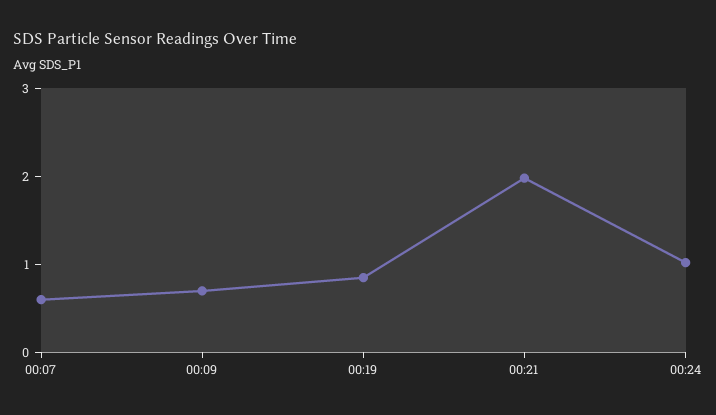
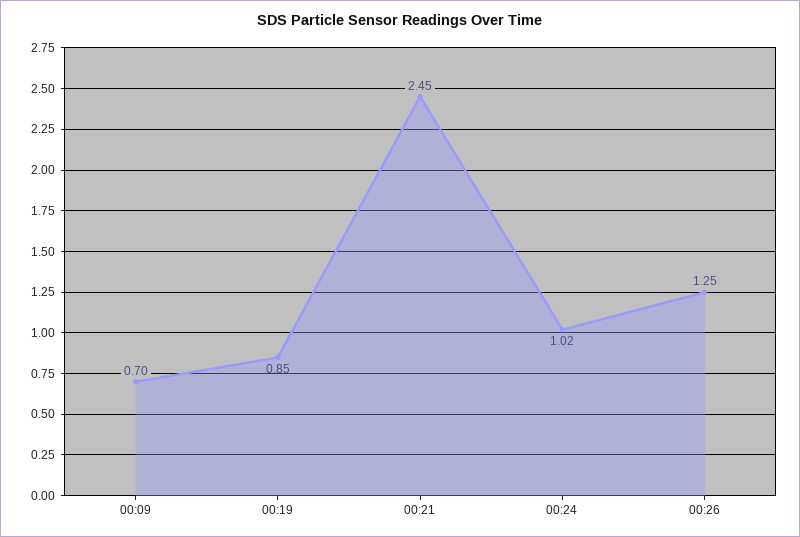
00:07: 0.6 -> none
00:21: 2 -> 2.45
00:26: none -> 1.25

